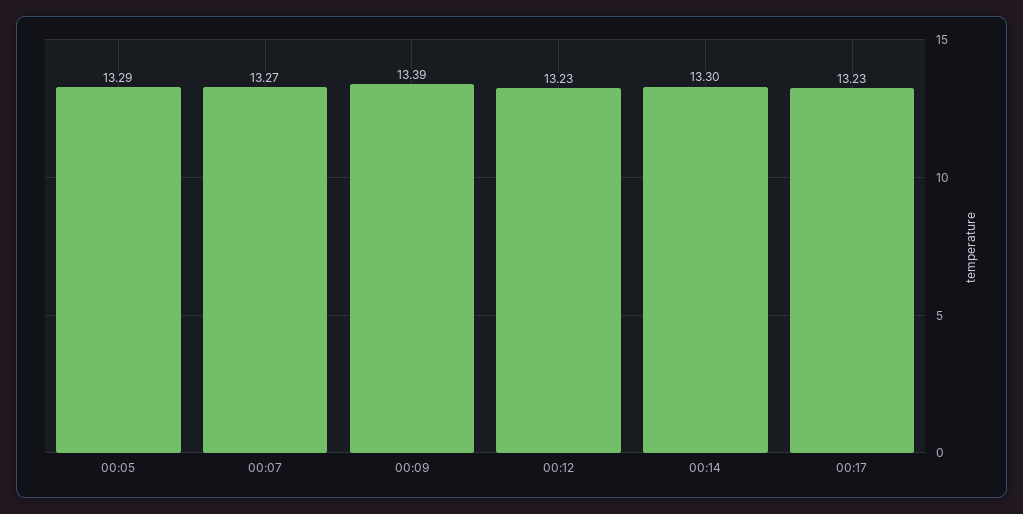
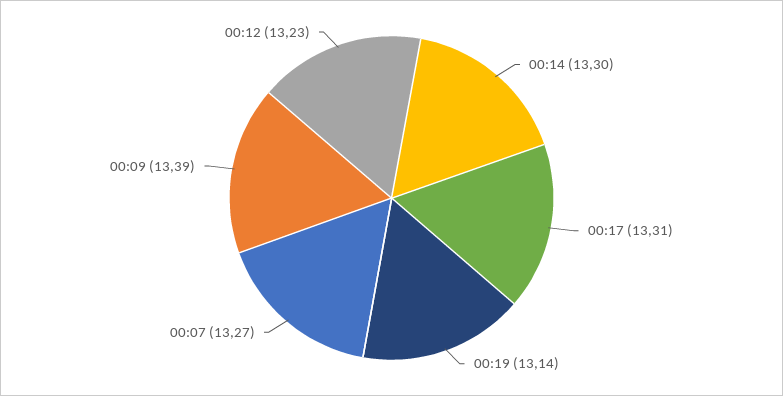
00:05: 13.29 -> none
00:17: 13.23 -> 13.31
00:19: none -> 13.14

